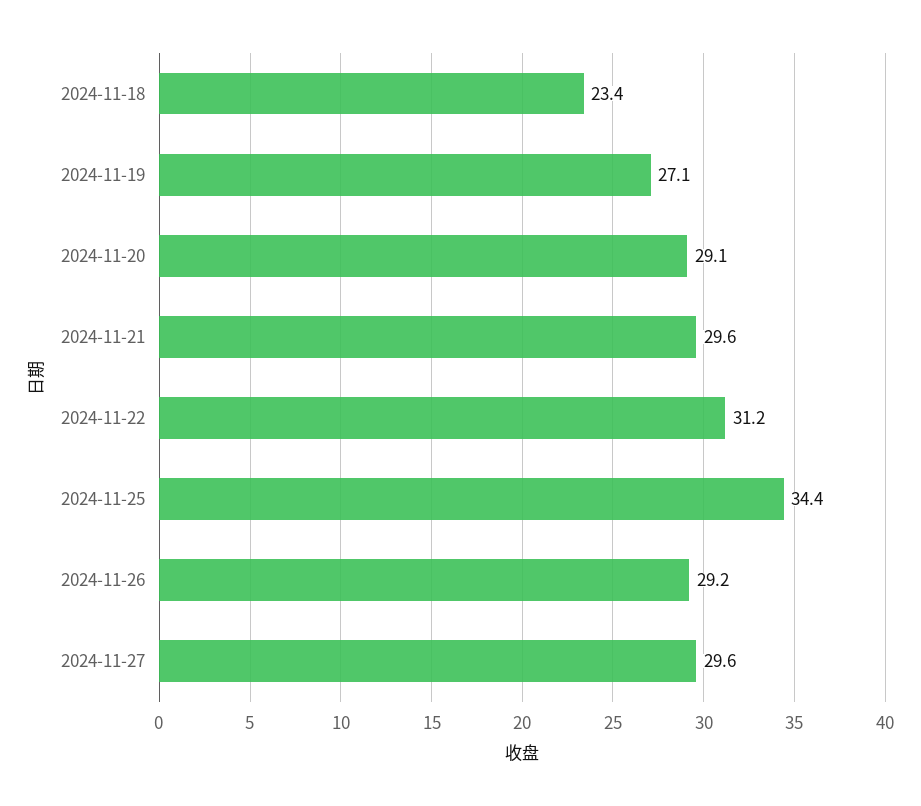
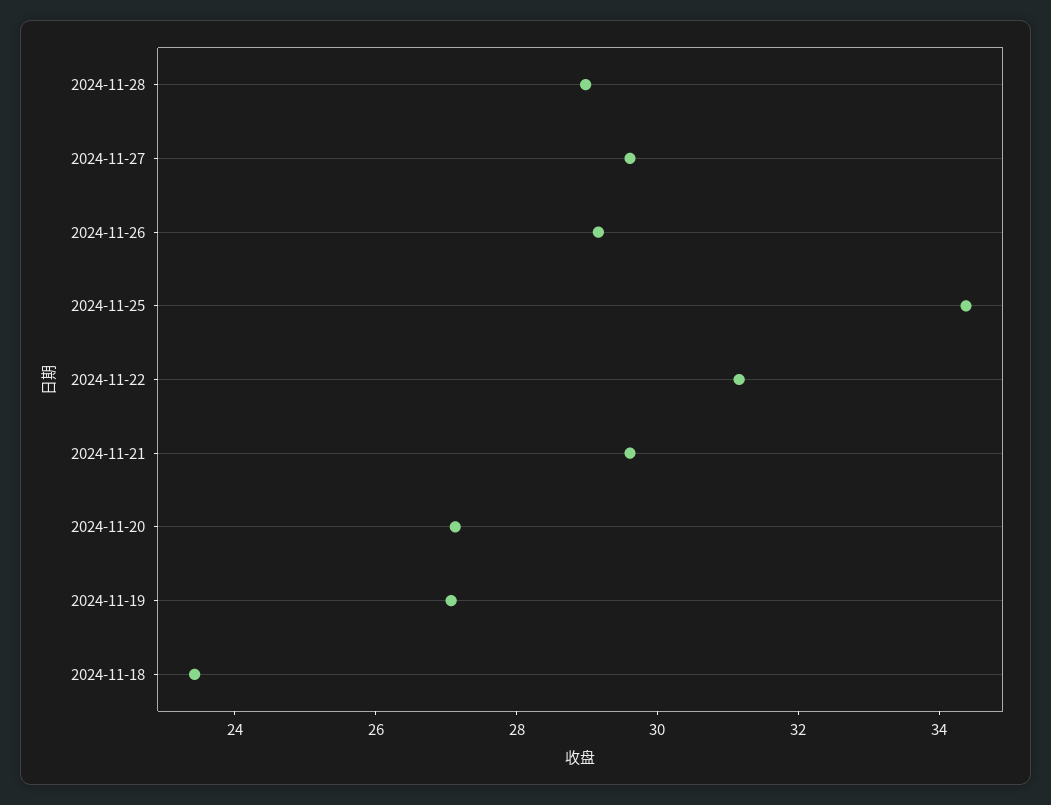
2024-11-20: 29.1 -> 27
2024-11-28: none -> 29

